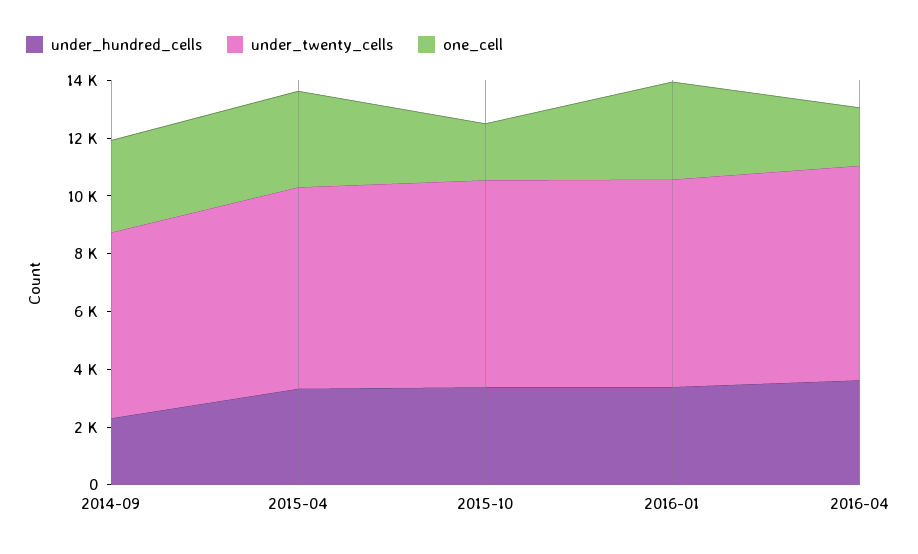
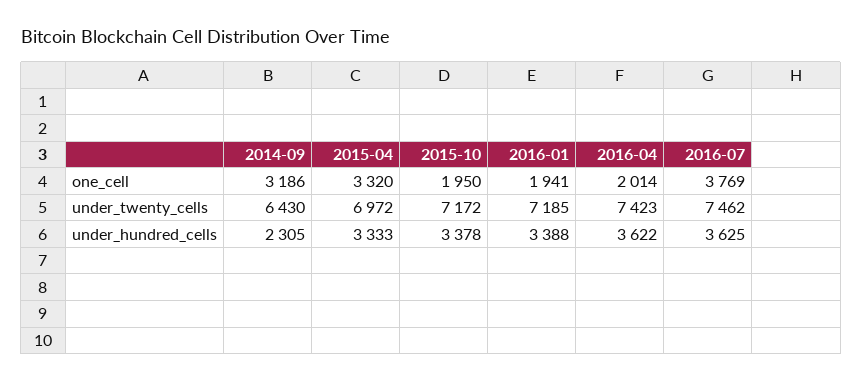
one_cell, 2016-01: 3500 -> 1941
one_cell, 2016-07: none -> 3769
under_twenty_cells, 2016-07: none -> 7462
under_hundred_cells, 2016-07: none -> 3625

